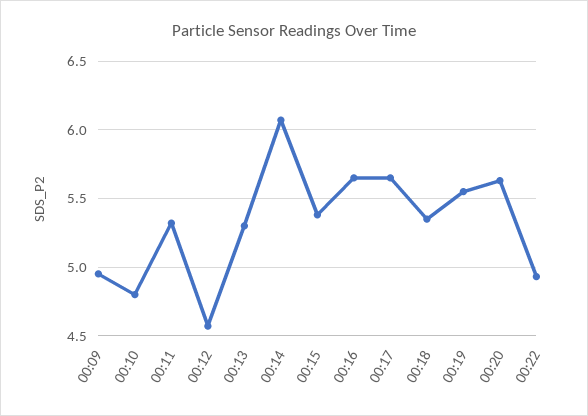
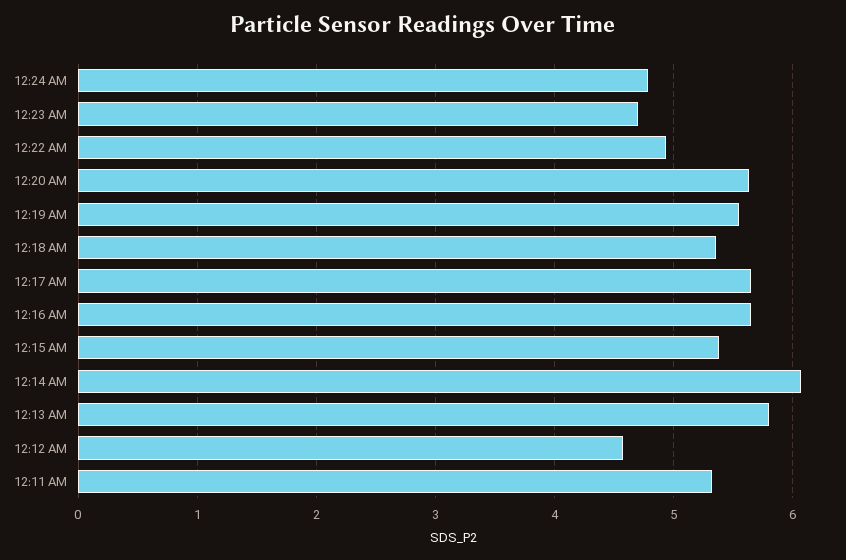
00:09: 4.95 -> none
00:10: 4.8 -> none
00:13: 5.3 -> 5.8
12:24 AM: none -> 4.8
12:23 AM: none -> 4.7

